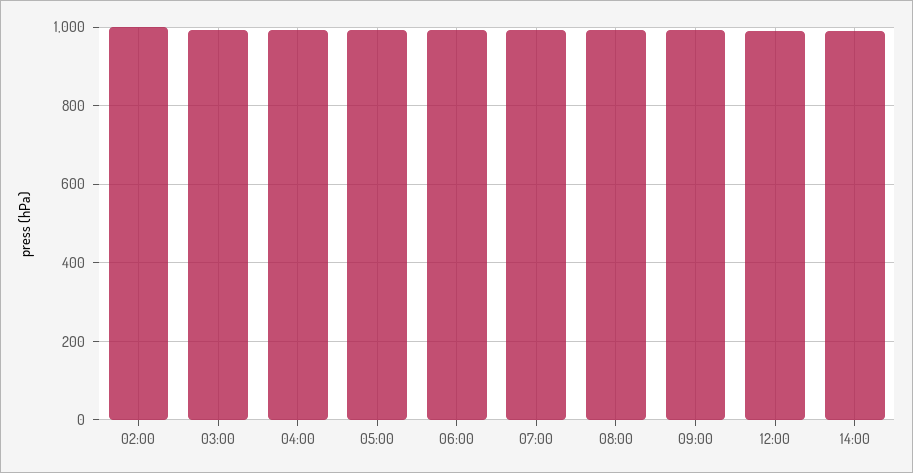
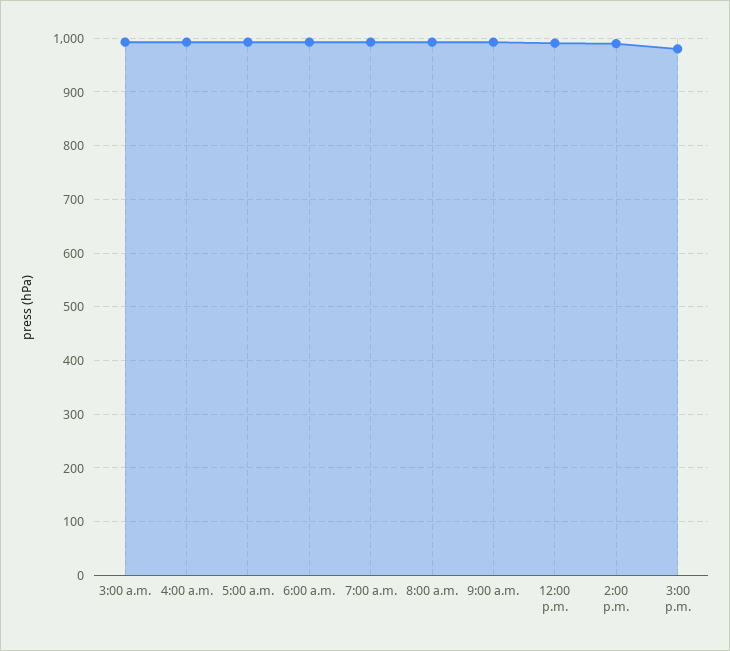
02:00: 1000 -> none
3:00 p.m.: none -> 980

